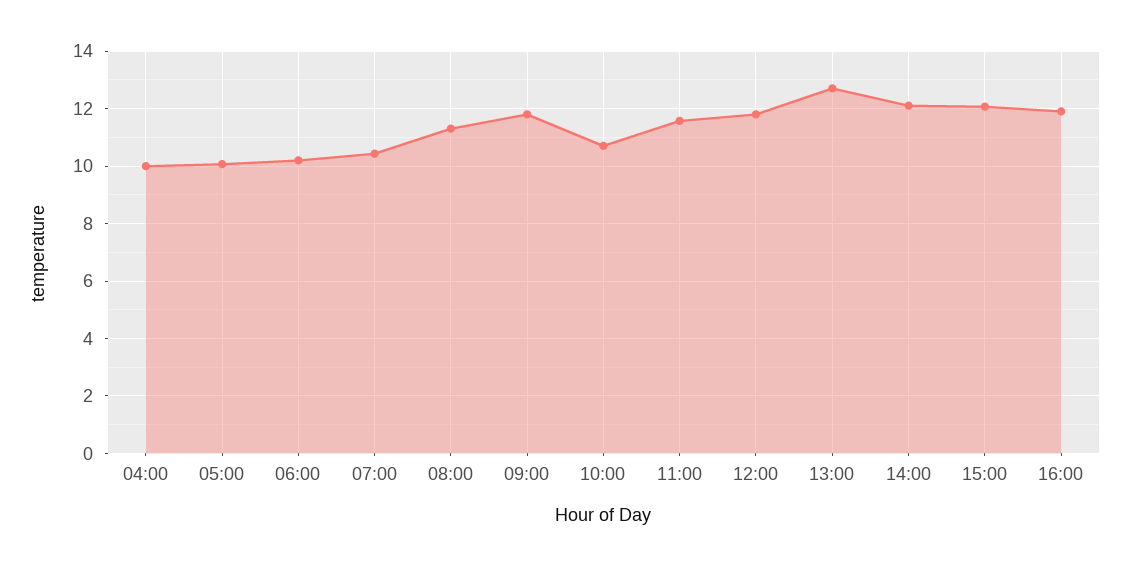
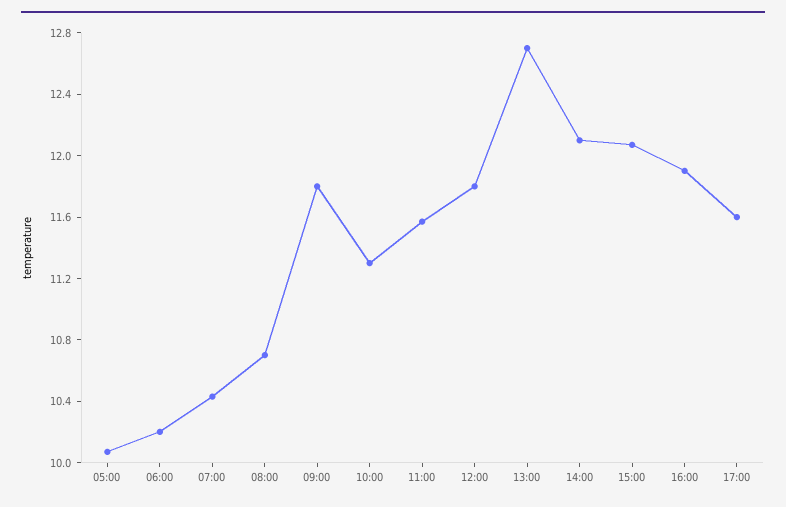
04:00: 10 -> none
08:00: 11.25 -> 10.7
10:00: 10.75 -> 11.3
17:00: none -> 11.6

